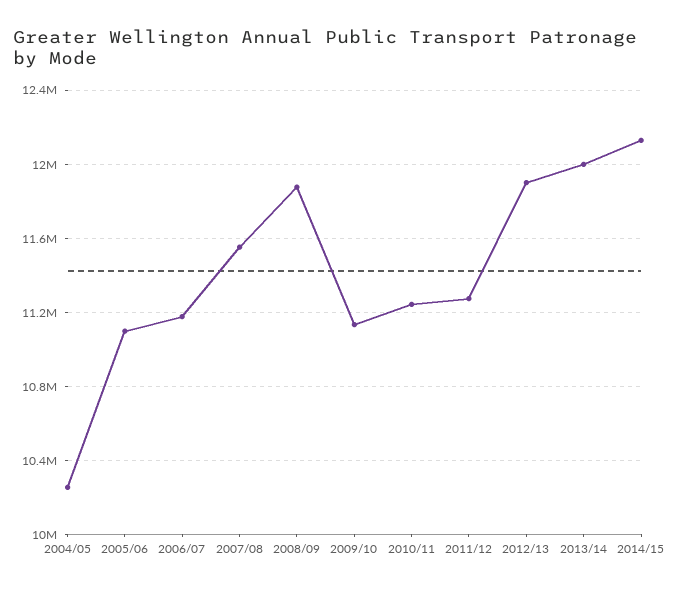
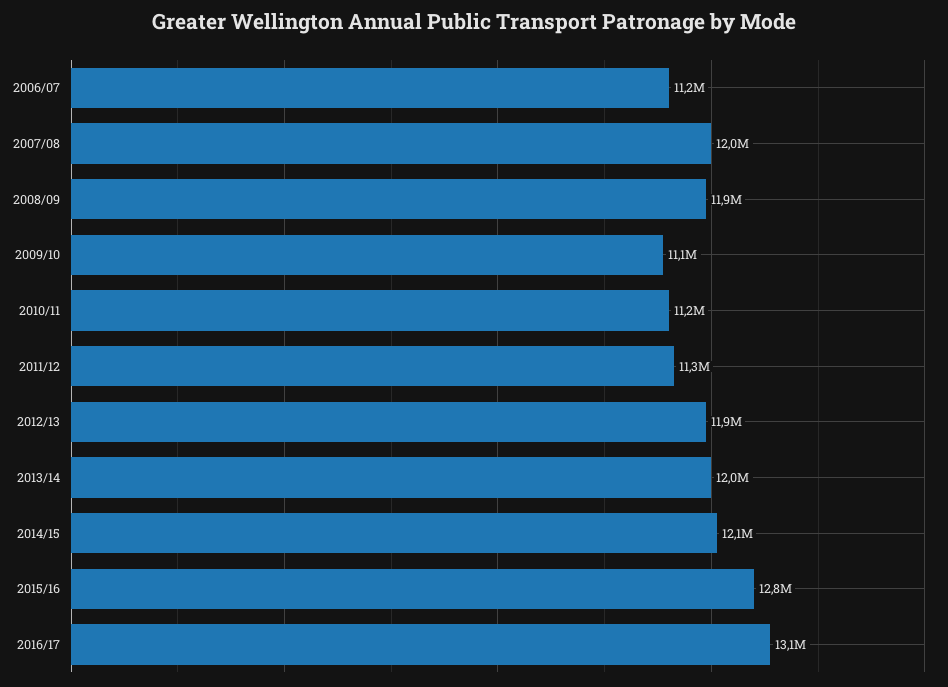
2004/05: 10250000 -> none
2005/06: 11100000 -> none
2007/08: 11550000 -> 12000000
2015/16: none -> 12800000
2016/17: none -> 13100000

